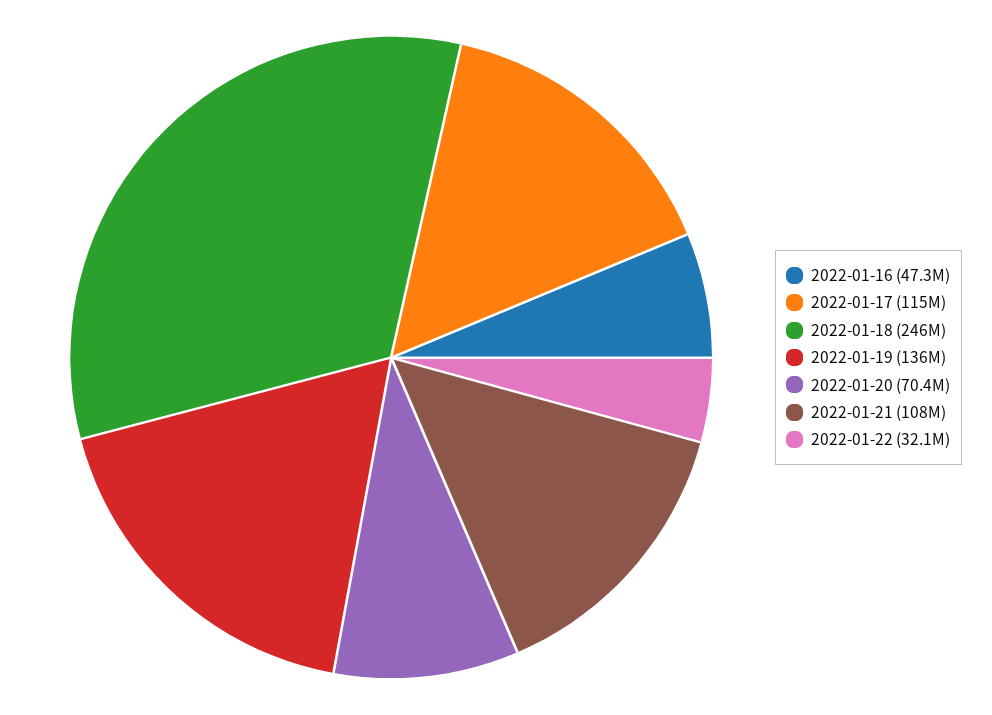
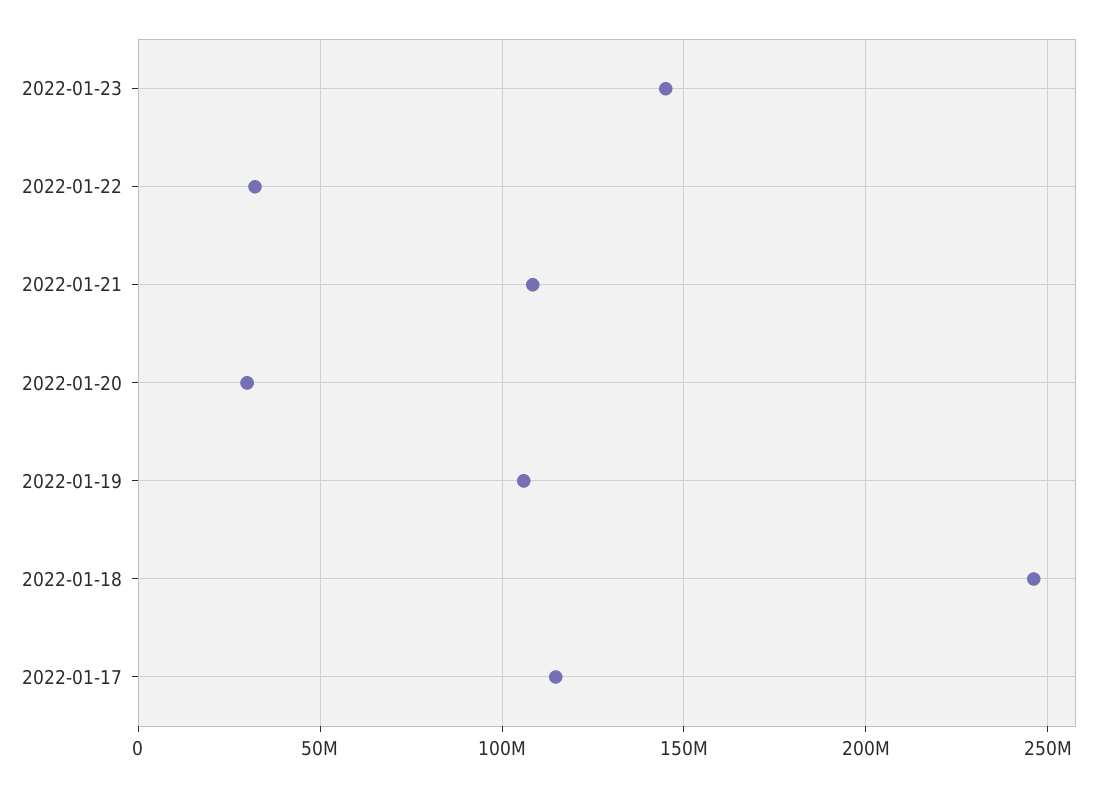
2022-01-16: 47300000 -> none
2022-01-19: 136000000 -> 105000000
2022-01-20: 70400000 -> 30000000
2022-01-23: none -> 145000000

